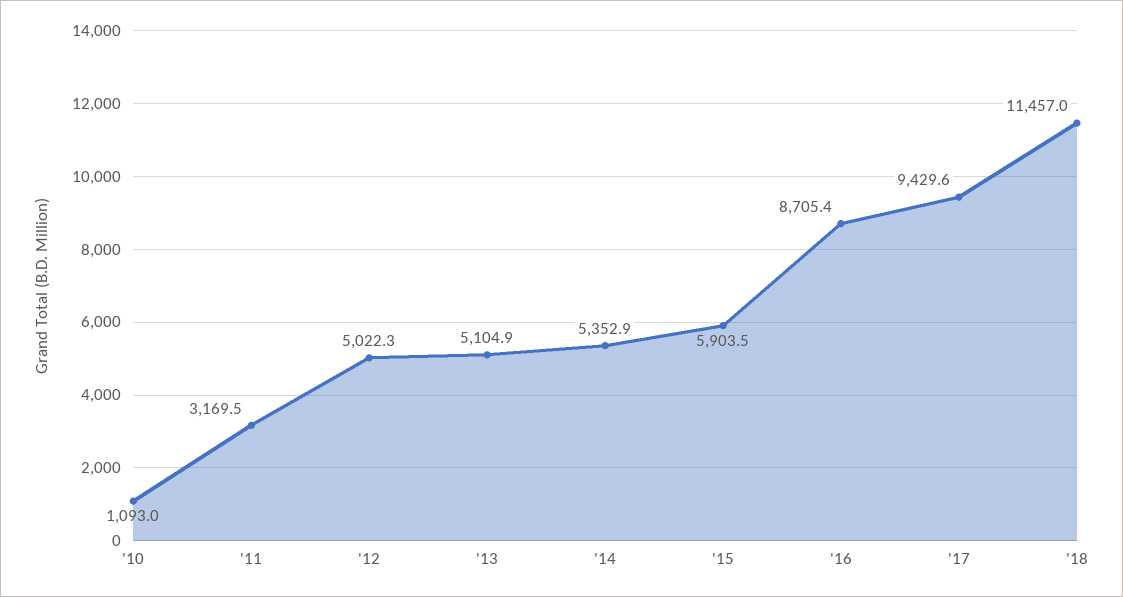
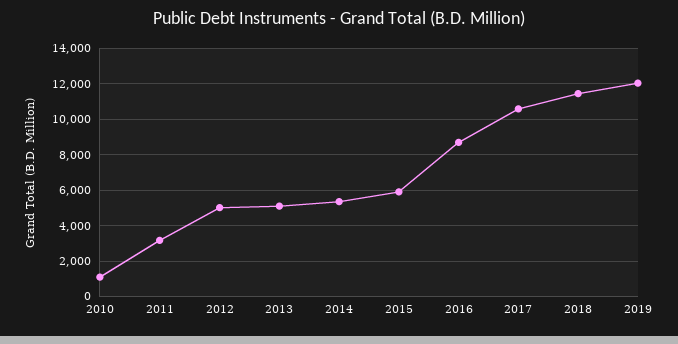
'17: 9429.6 -> 10500
2019: none -> 12000

